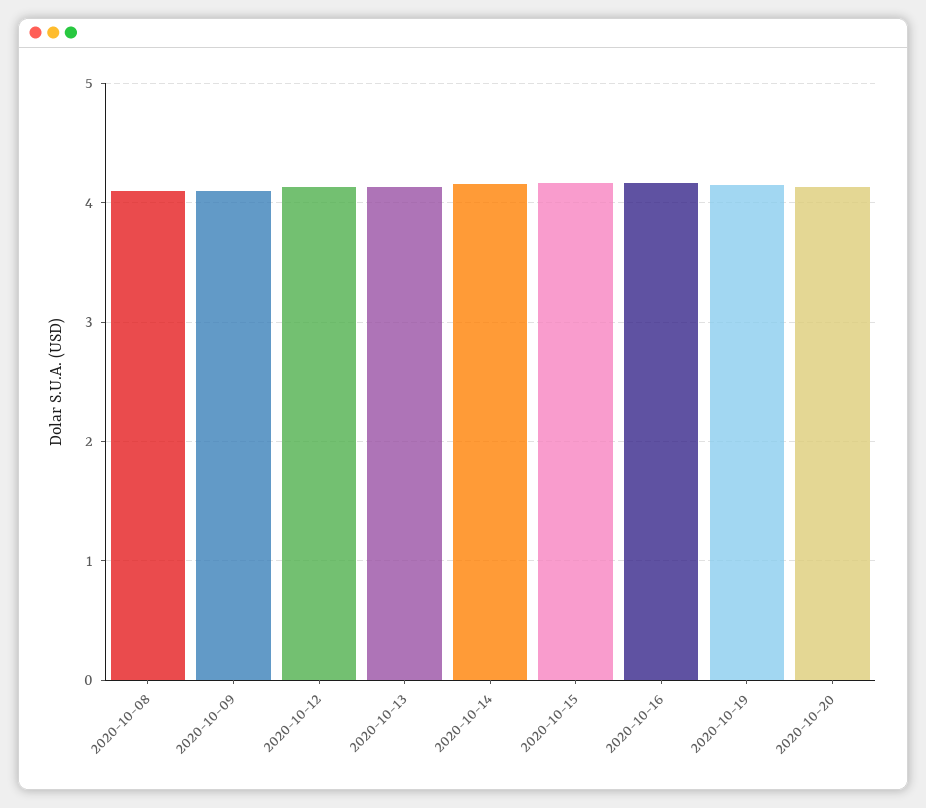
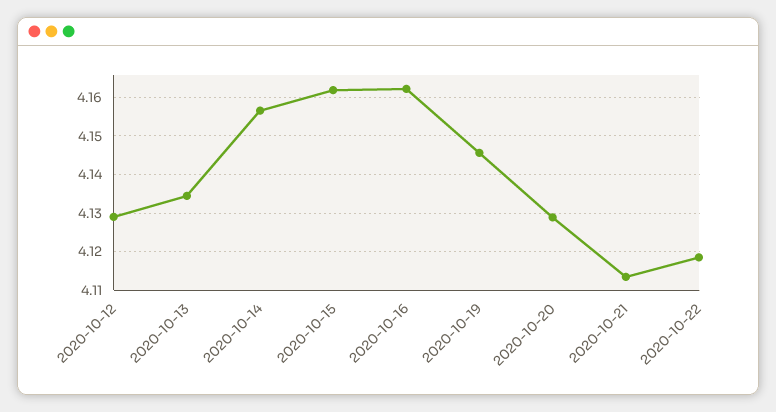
2020-10-08: 4.1 -> none
2020-10-09: 4.1 -> none
2020-10-21: none -> 4.114
2020-10-22: none -> 4.118

